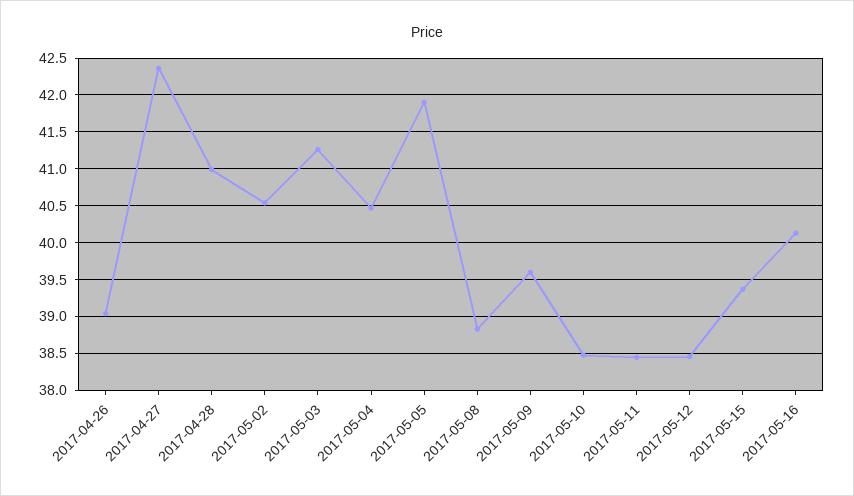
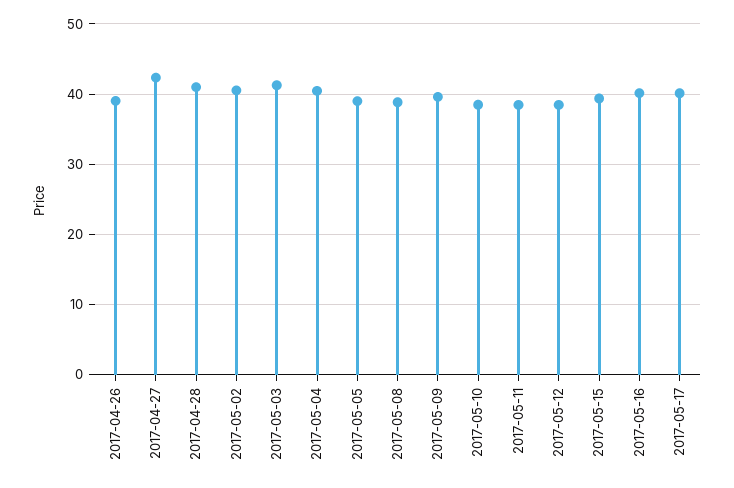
2017-05-05: 41.9 -> 39
2017-05-17: none -> 40

